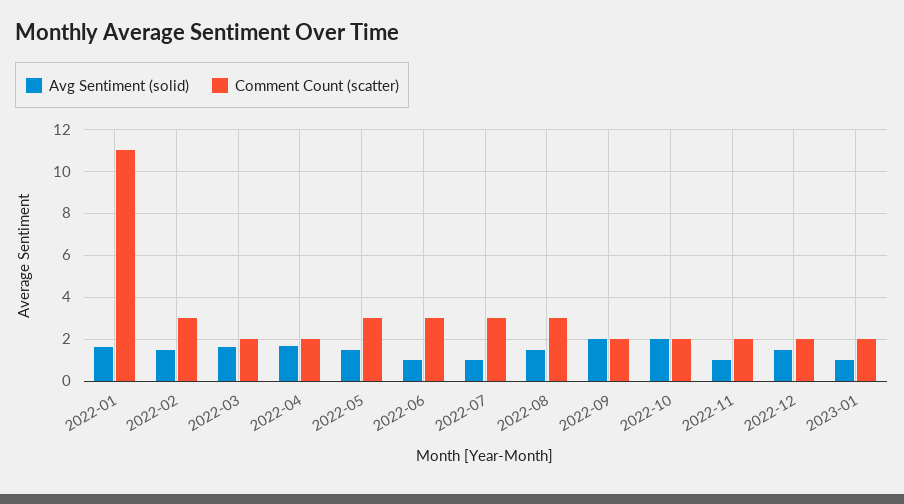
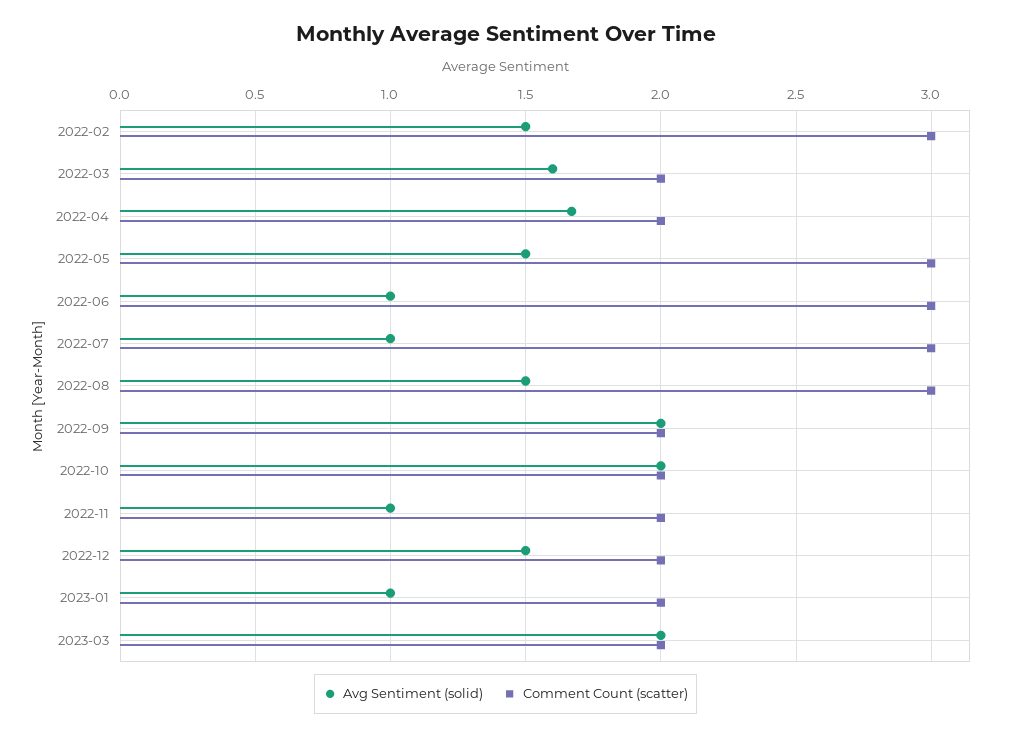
Avg Sentiment (solid), 2022-01: 1.5 -> none
Comment Count (scatter), 2022-01: 11 -> none
Avg Sentiment (solid), 2023-03: none -> 2
Comment Count (scatter), 2023-03: none -> 2

